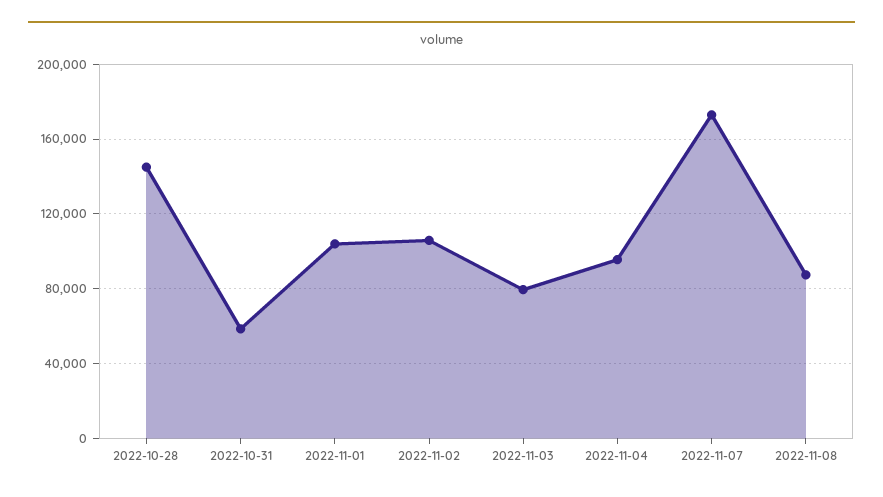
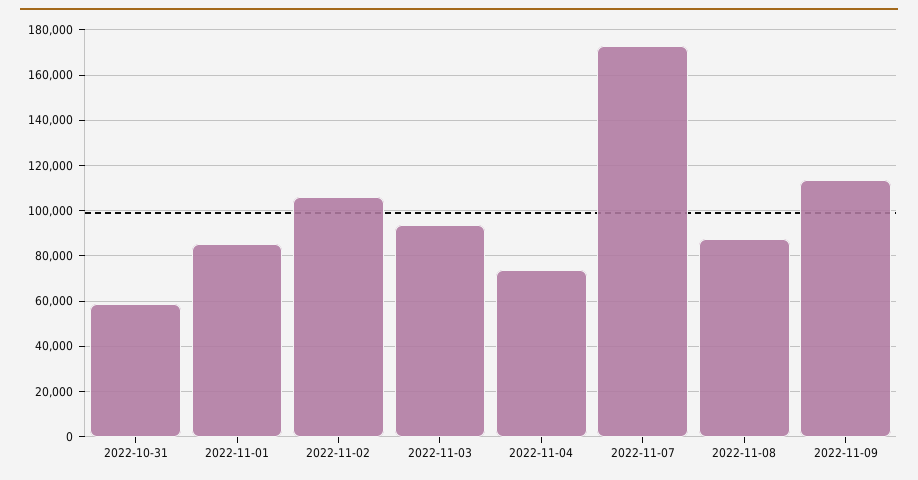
2022-10-28: 145000 -> none
2022-11-01: 105000 -> 85000
2022-11-03: 80000 -> 95000
2022-11-04: 95000 -> 75000
2022-11-09: none -> 115000

